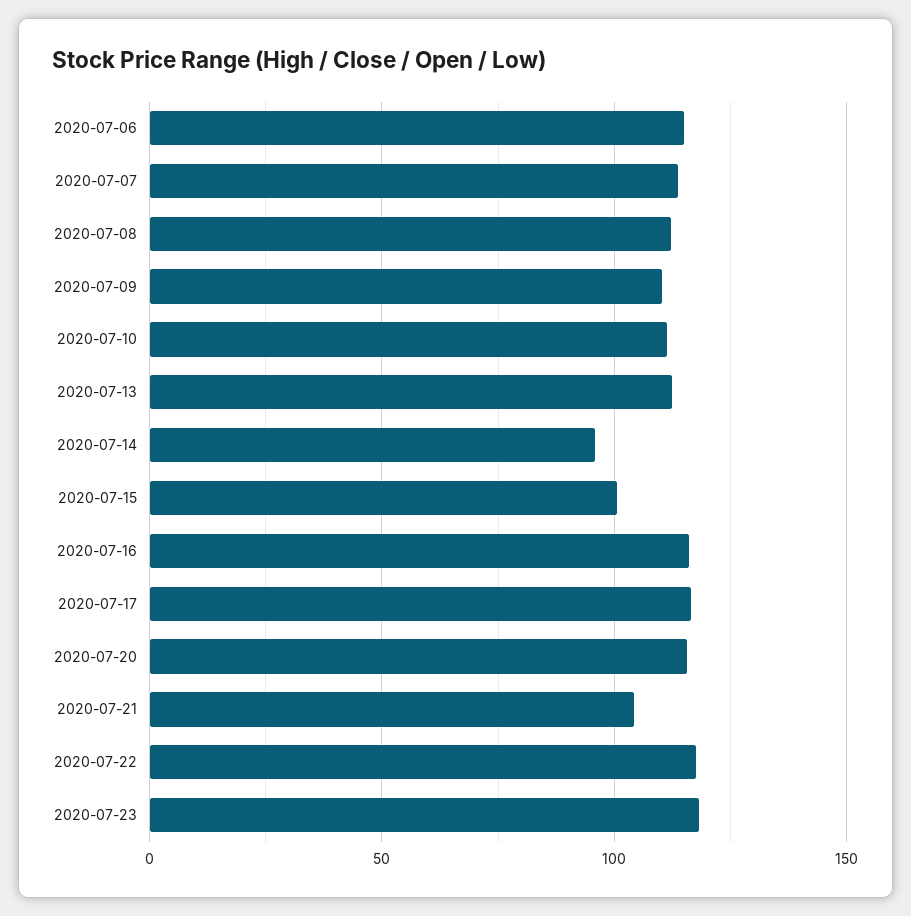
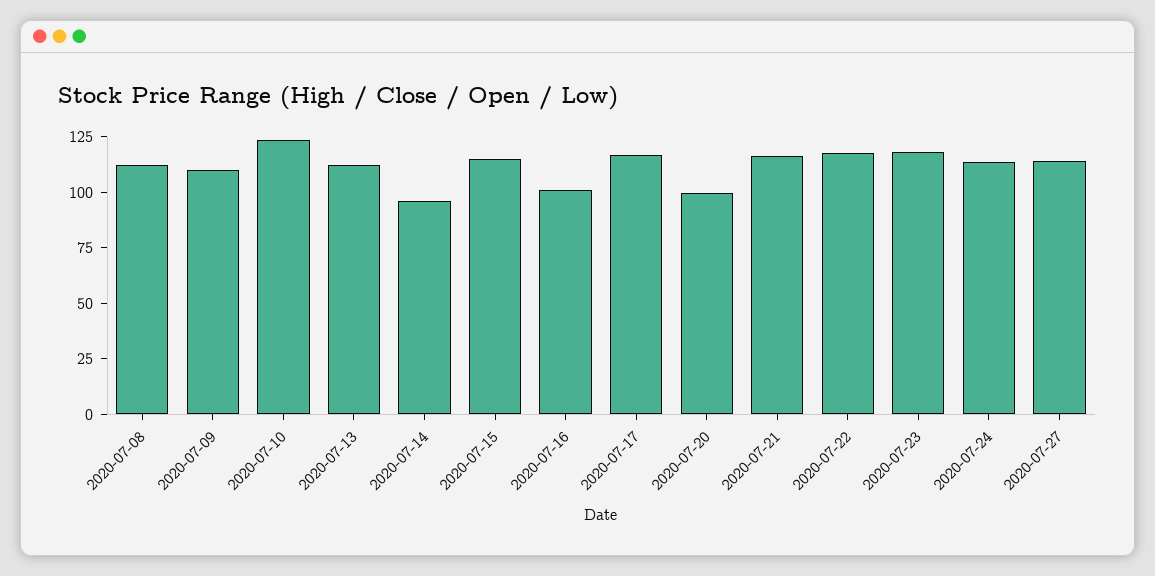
2020-07-06: 115 -> none
2020-07-07: 115 -> none
2020-07-10: 110 -> 125
2020-07-15: 100 -> 115
2020-07-16: 115 -> 100
2020-07-20: 115 -> 100
2020-07-21: 105 -> 115
2020-07-24: none -> 115
2020-07-27: none -> 115

